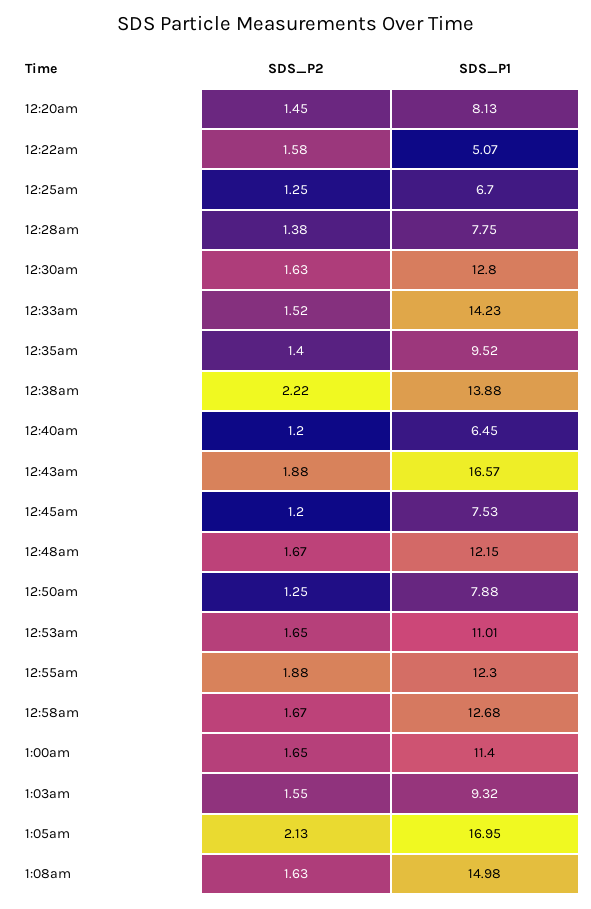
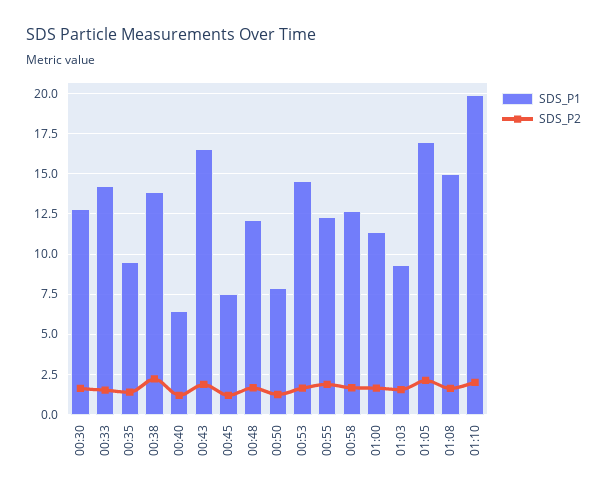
SDS_P2, 12:20am: 1.45 -> none
SDS_P1, 12:20am: 8.13 -> none
SDS_P2, 12:22am: 1.58 -> none
SDS_P1, 12:22am: 5.07 -> none
SDS_P2, 12:25am: 1.25 -> none
SDS_P1, 12:25am: 6.7 -> none
SDS_P2, 12:28am: 1.38 -> none
SDS_P1, 12:28am: 7.75 -> none
SDS_P1, 12:53am: 11.01 -> 14.5
SDS_P1, 01:10: none -> 20
SDS_P2, 01:10: none -> 2

